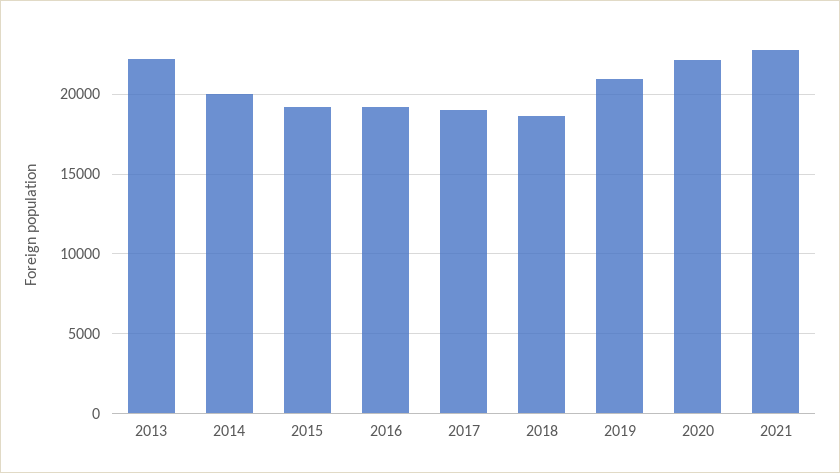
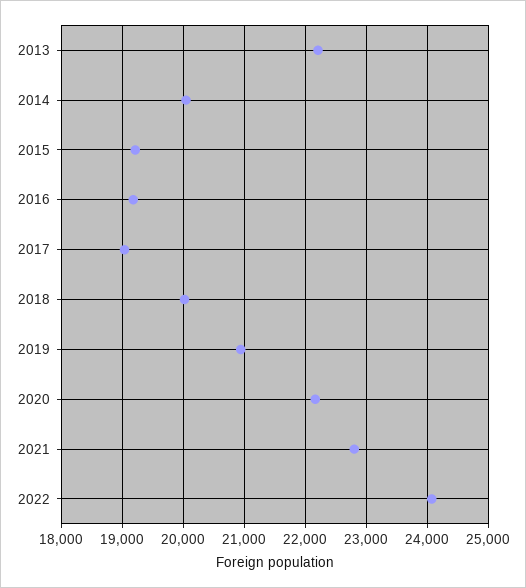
2018: 18500 -> 20000
2022: none -> 24100

